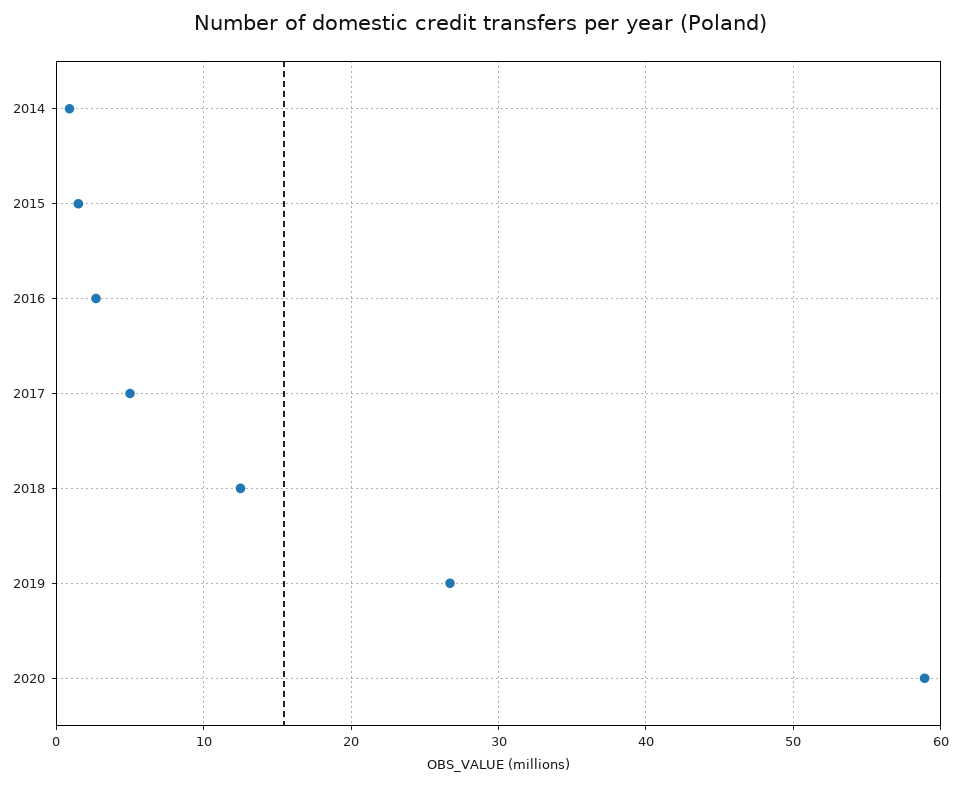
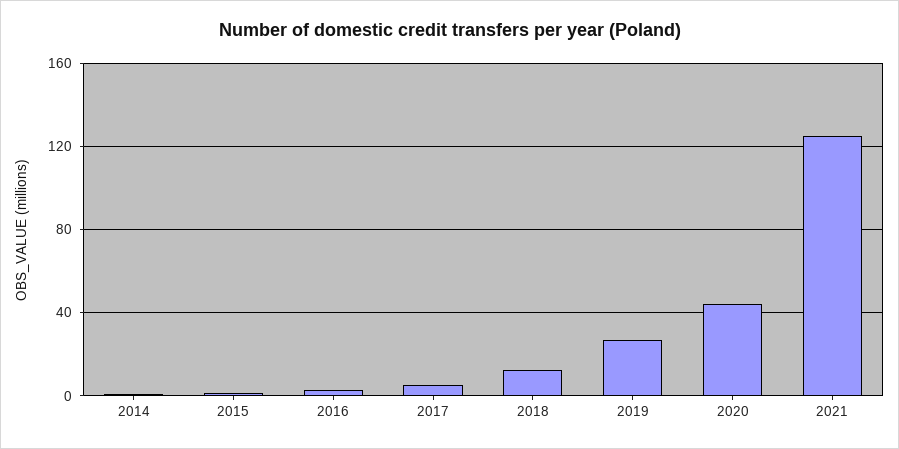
2020: 59 -> 45
2021: none -> 125

